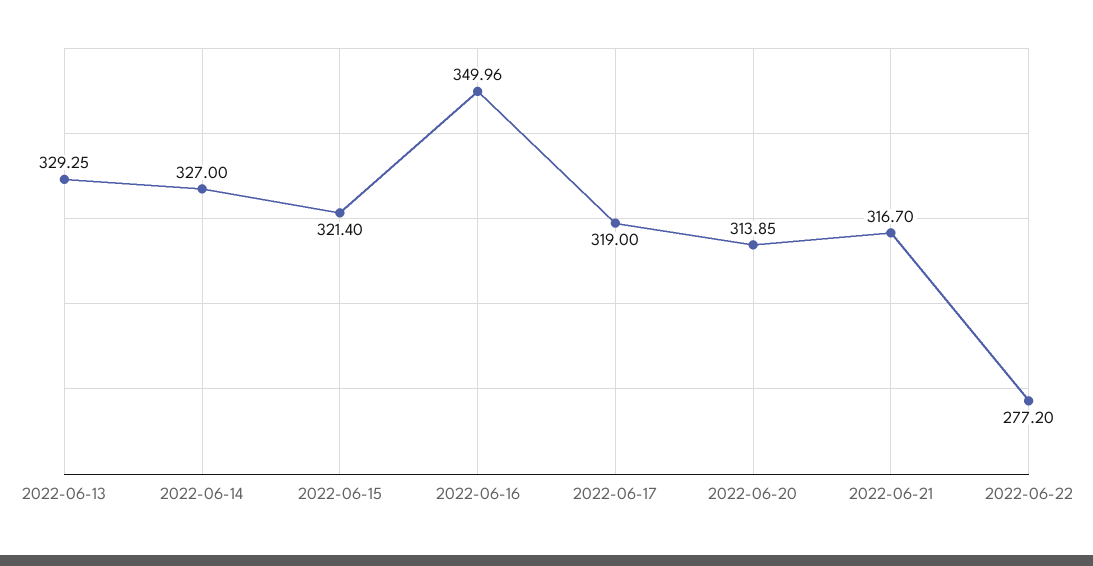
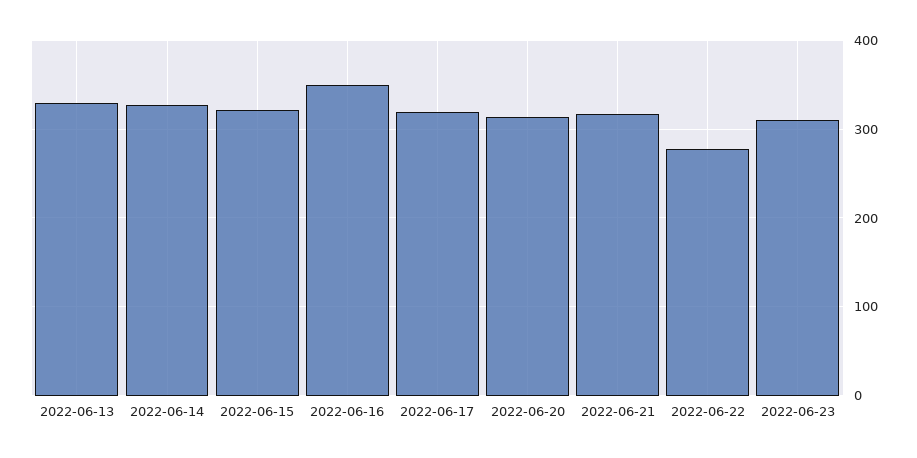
2022-06-23: none -> 310

